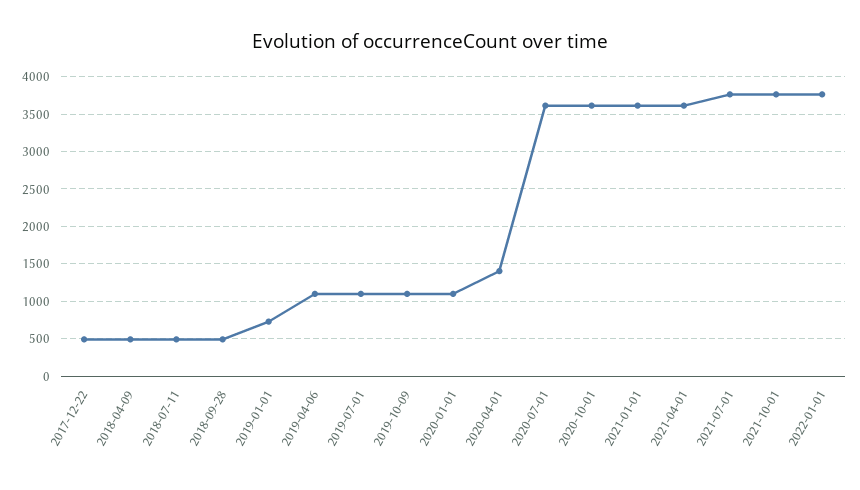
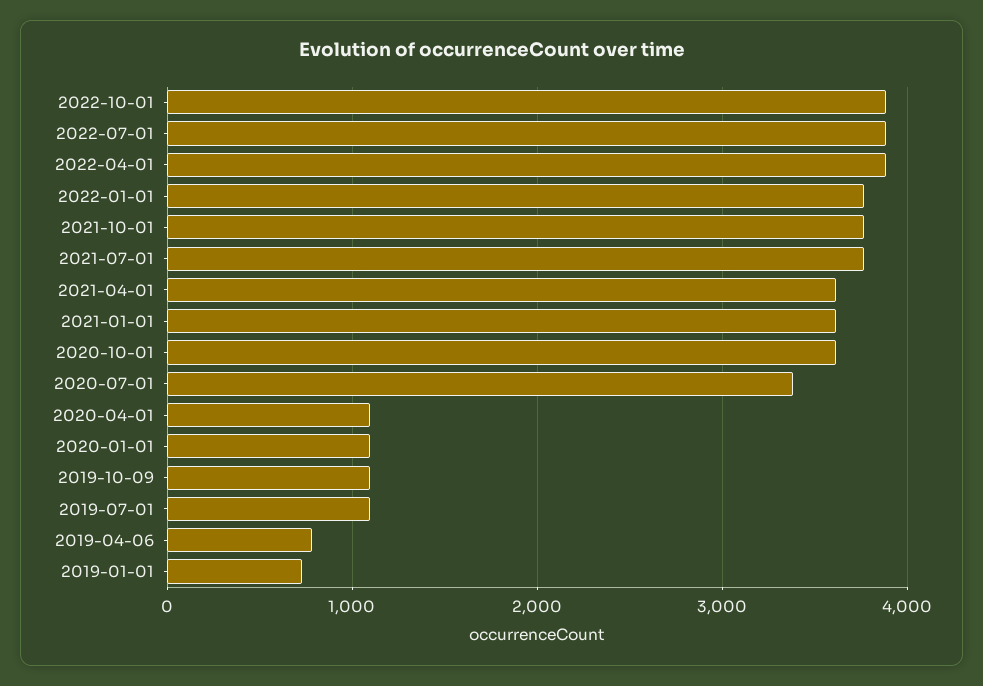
2017-12-22: 500 -> none
2018-04-09: 500 -> none
2018-07-11: 500 -> none
2018-09-28: 500 -> none
2019-04-06: 1100 -> 800
2020-04-01: 1400 -> 1100
2020-07-01: 3600 -> 3400
2022-10-01: none -> 3900
2022-07-01: none -> 3900
2022-04-01: none -> 3900

